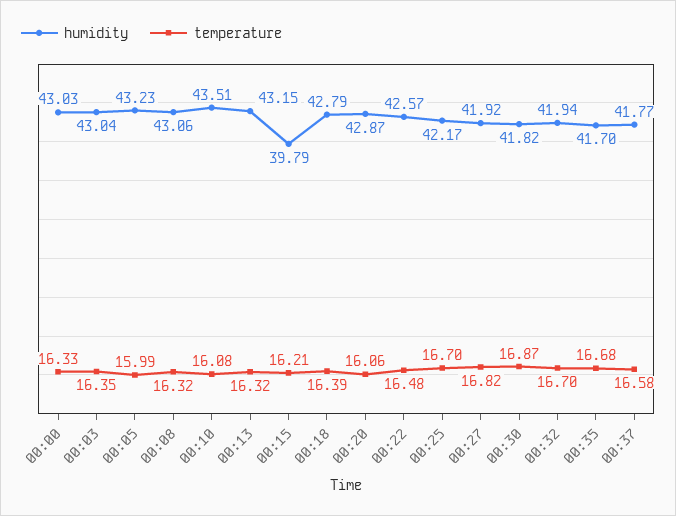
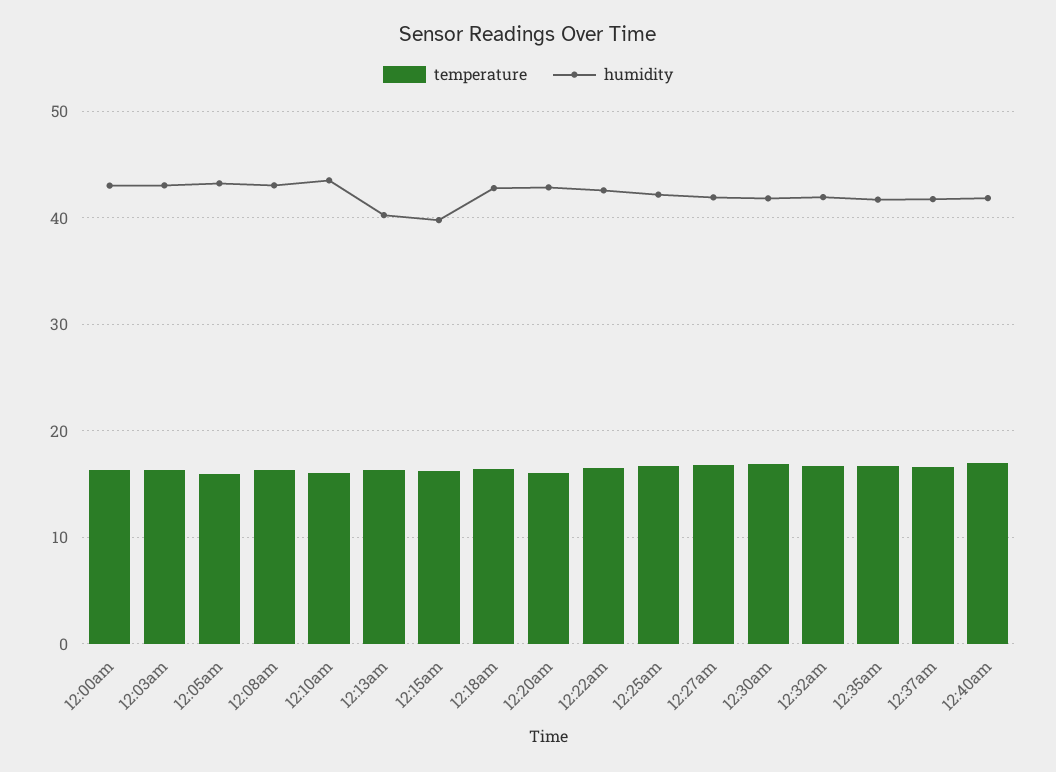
humidity, 00:13: 43.15 -> 40
temperature, 12:40am: none -> 17
humidity, 12:40am: none -> 42

